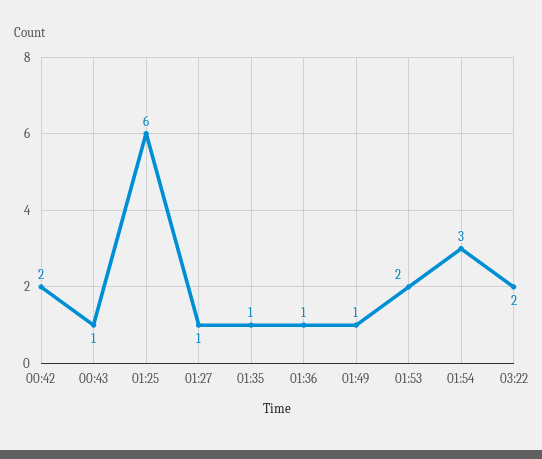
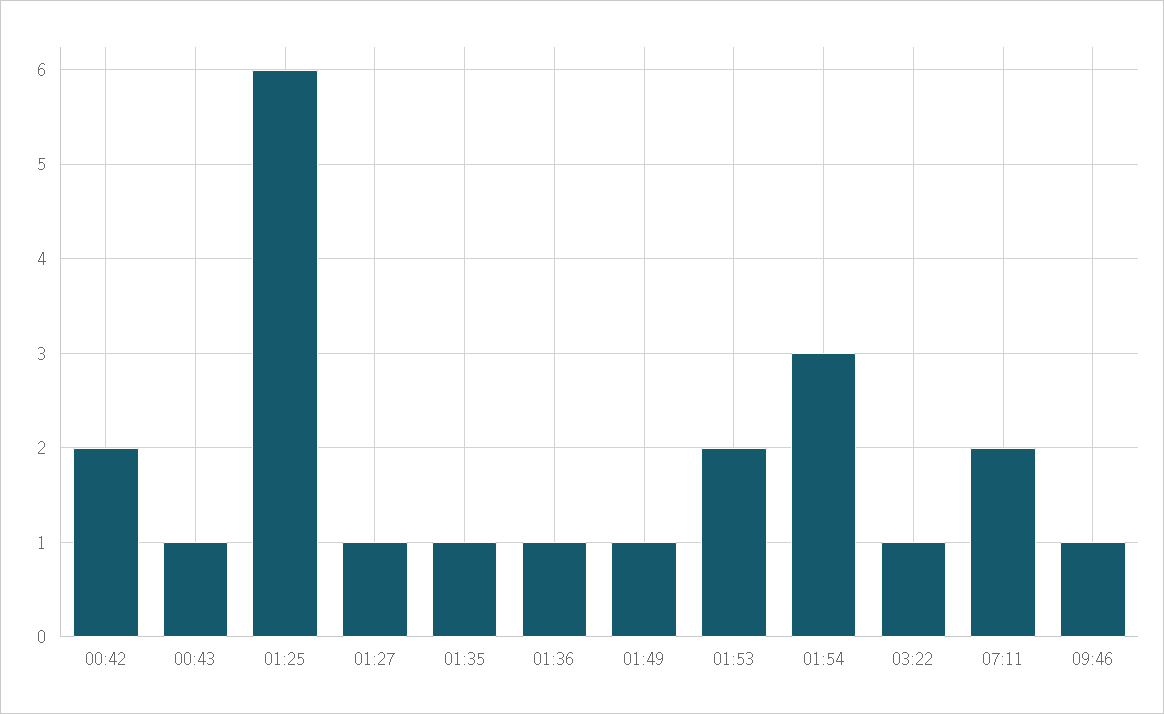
03:22: 2 -> 1
07:11: none -> 2
09:46: none -> 1

